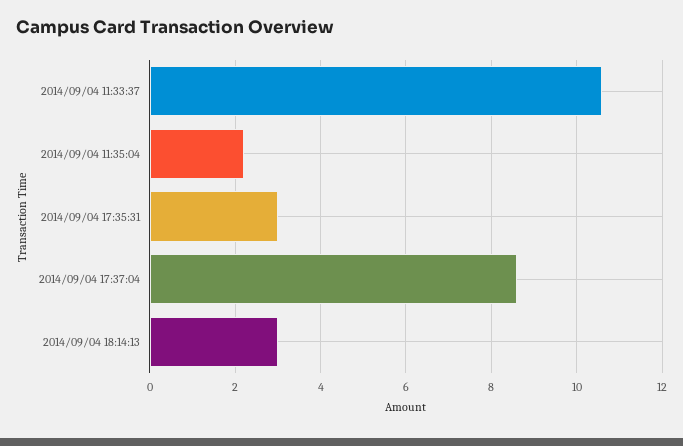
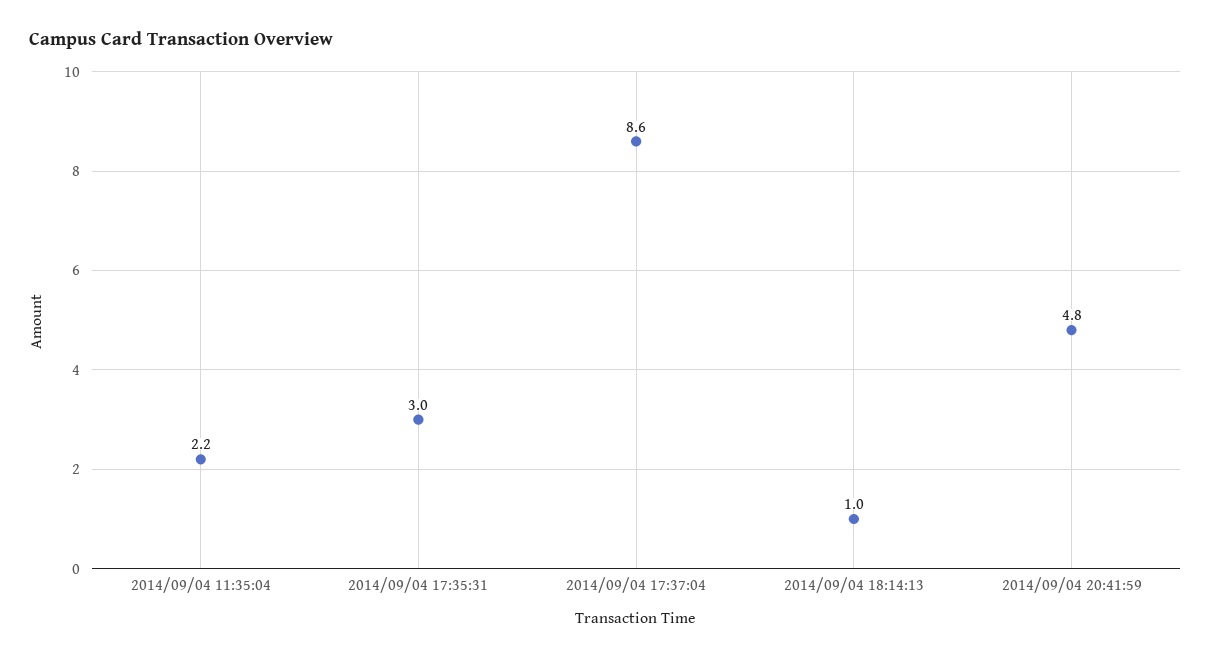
2014/09/04 11:33:37: 10.5 -> none
2014/09/04 18:14:13: 3 -> 1
2014/09/04 20:41:59: none -> 4.8

